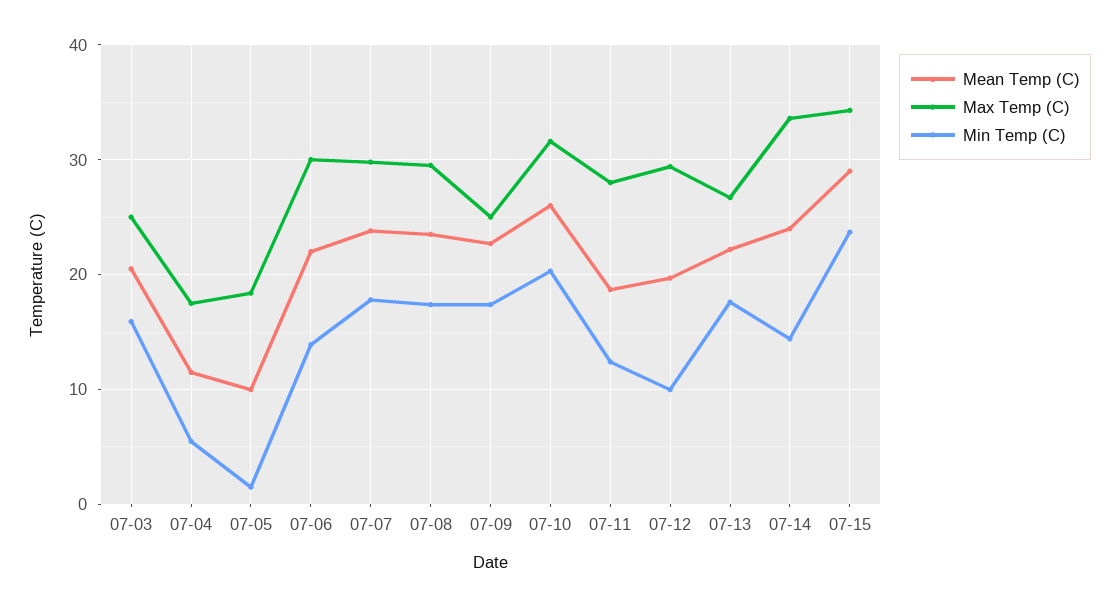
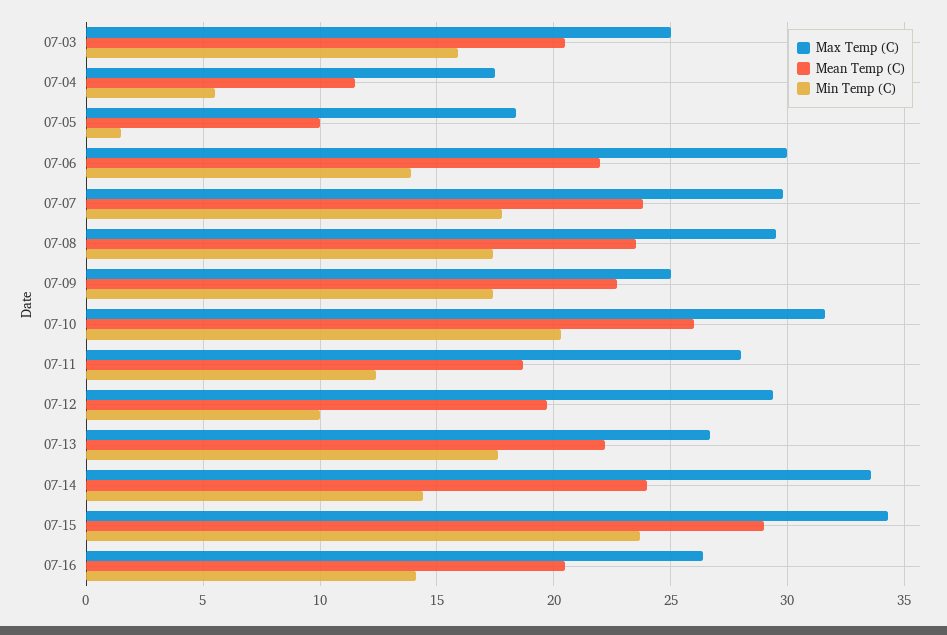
Max Temp (C), 07-16: none -> 26.5
Mean Temp (C), 07-16: none -> 20.5
Min Temp (C), 07-16: none -> 14

